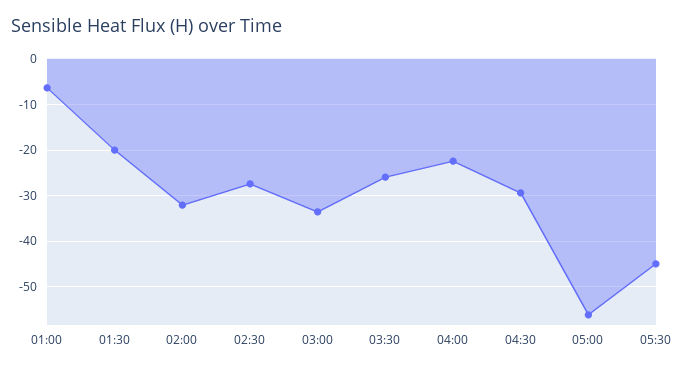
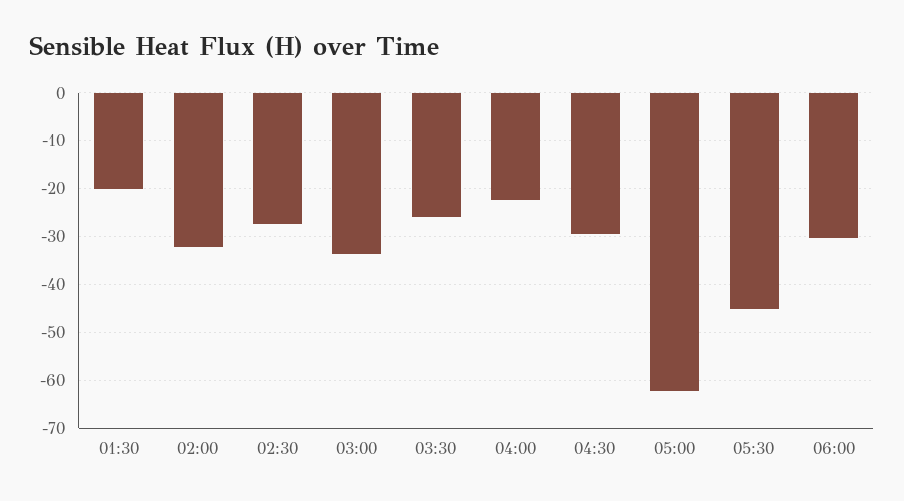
01:00: -6 -> none
05:00: -56 -> -62
06:00: none -> -30

